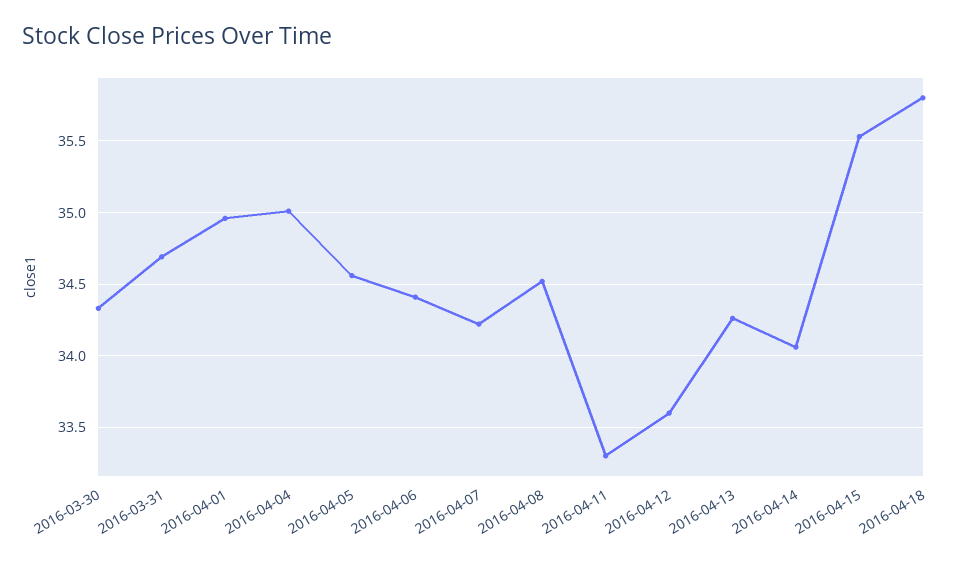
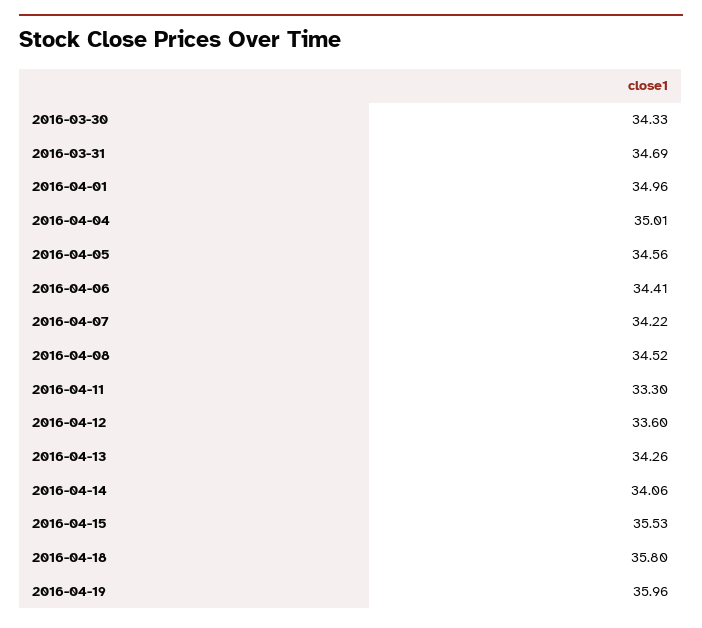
2016-04-19: none -> 35.96

